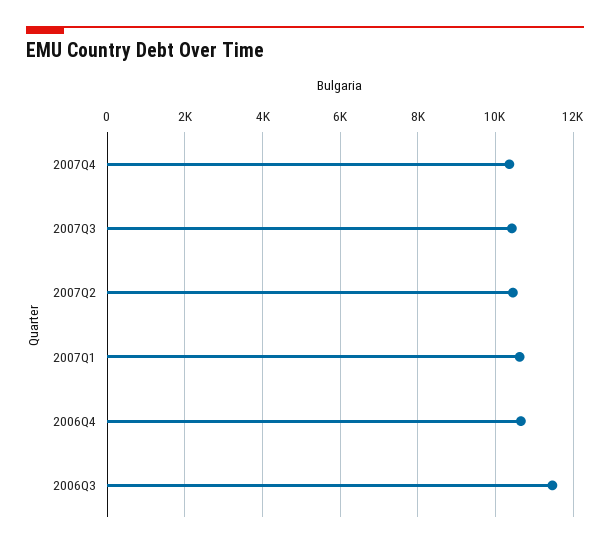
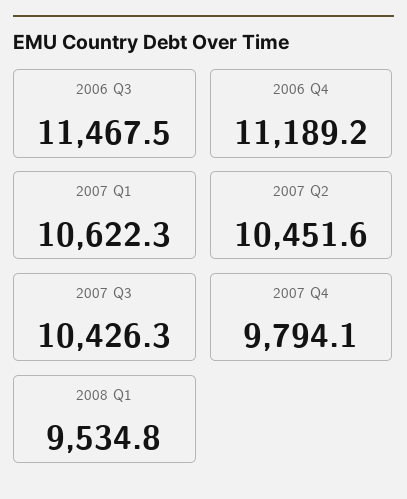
2007Q4: 10400 -> 9794.1
2006Q4: 10600 -> 11189.2
2008 Q1: none -> 9534.8

